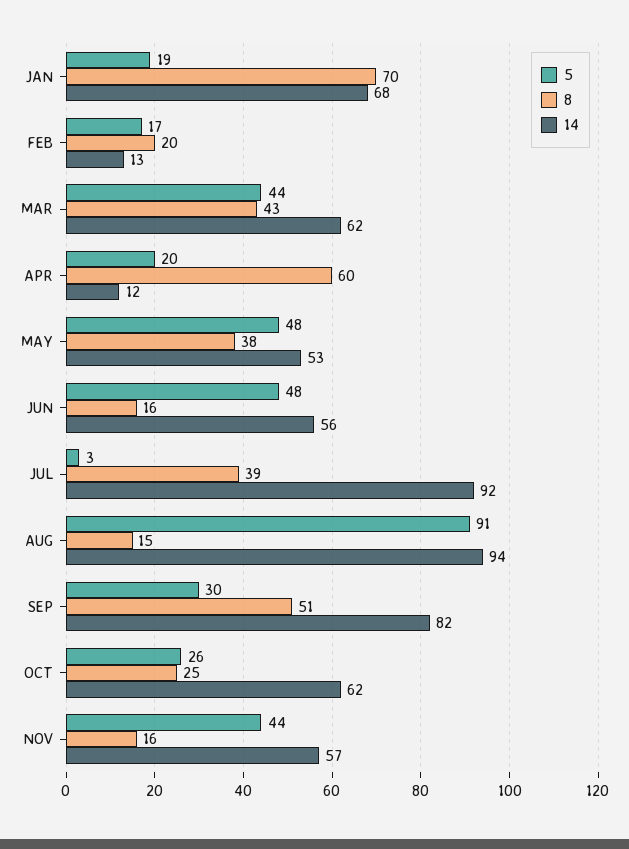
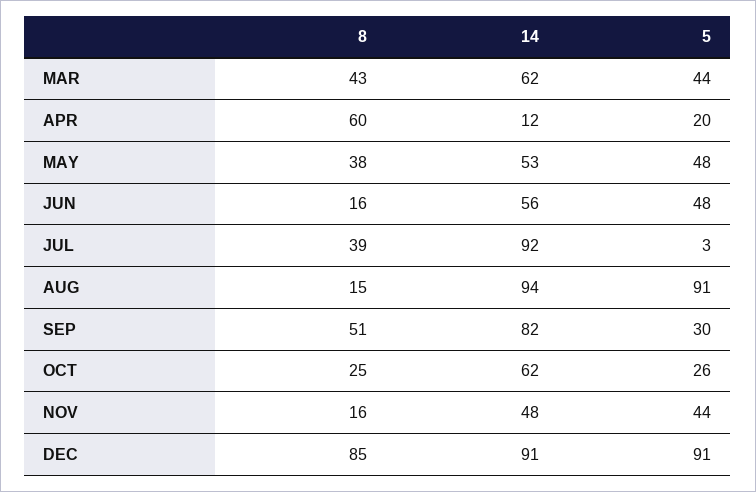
5, JAN: 19 -> none
8, JAN: 70 -> none
14, JAN: 68 -> none
5, FEB: 17 -> none
8, FEB: 20 -> none
14, FEB: 13 -> none
14, NOV: 57 -> 48
8, DEC: none -> 85
14, DEC: none -> 91
5, DEC: none -> 91

